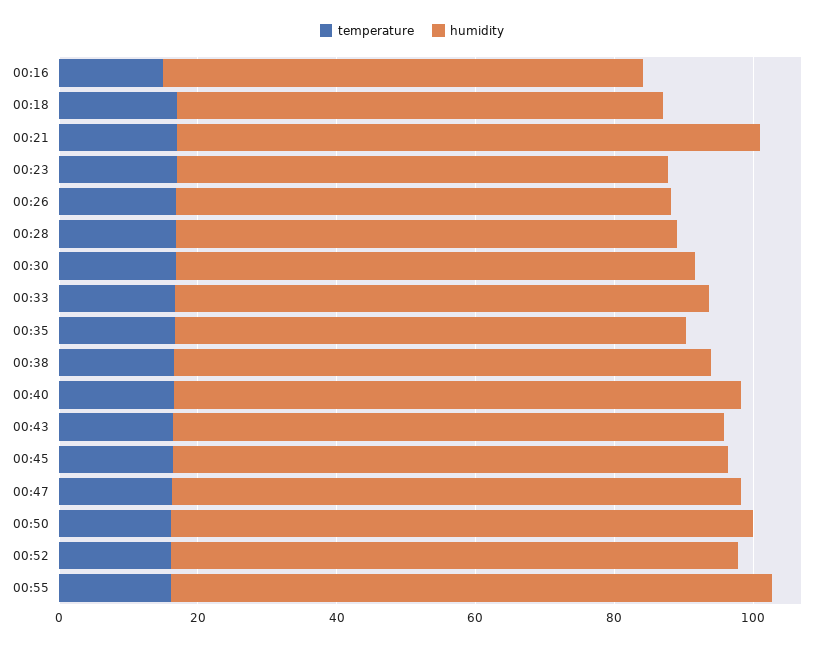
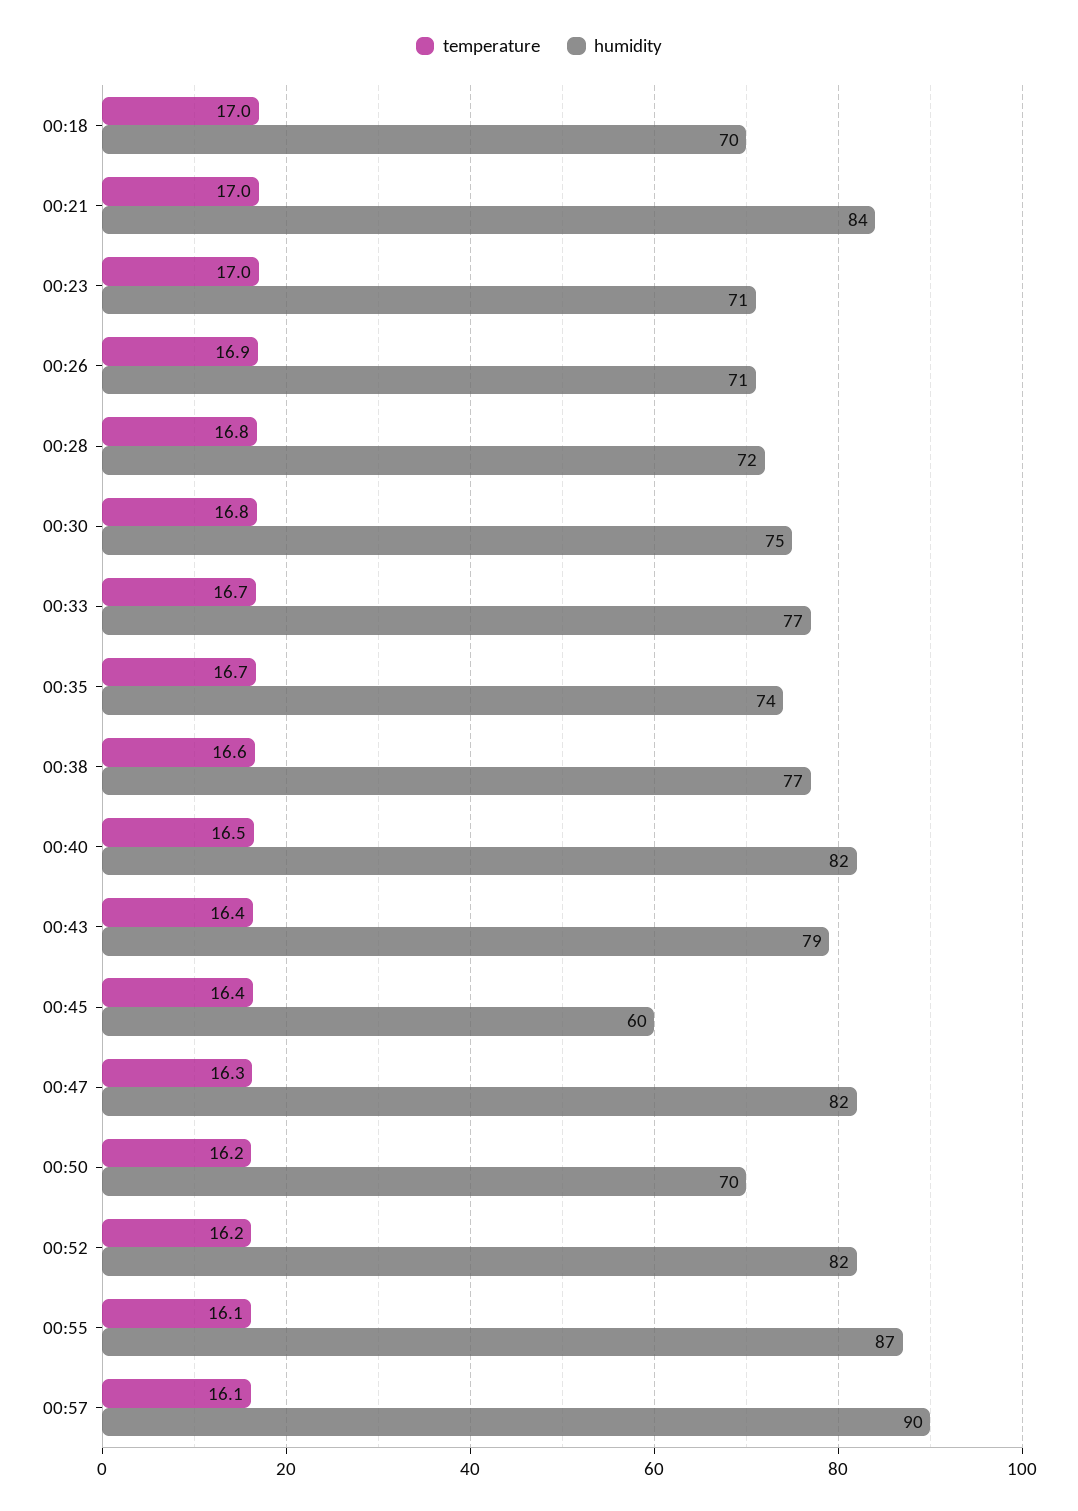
temperature, 00:16: 15 -> none
humidity, 00:16: 70 -> none
humidity, 00:45: 80 -> 60
humidity, 00:50: 85 -> 70
temperature, 00:57: none -> 16.1
humidity, 00:57: none -> 90

